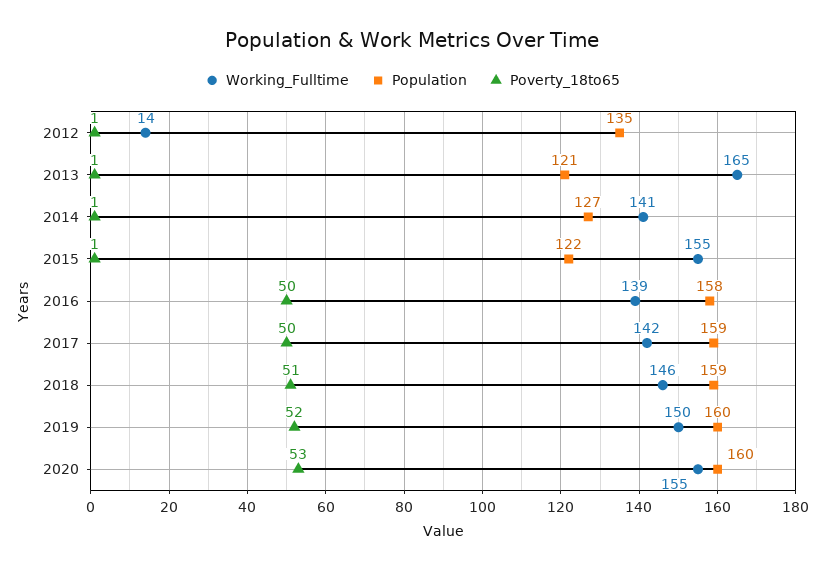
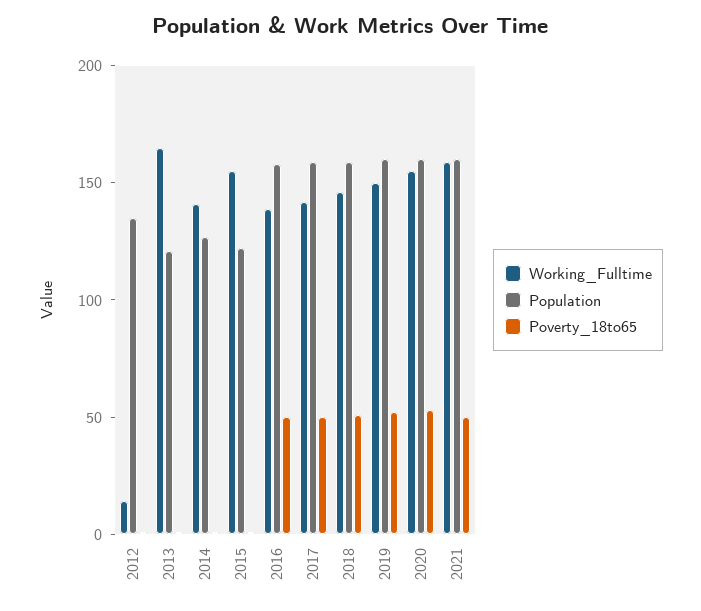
Working_Fulltime, 2021: none -> 160
Population, 2021: none -> 160
Poverty_18to65, 2021: none -> 50

